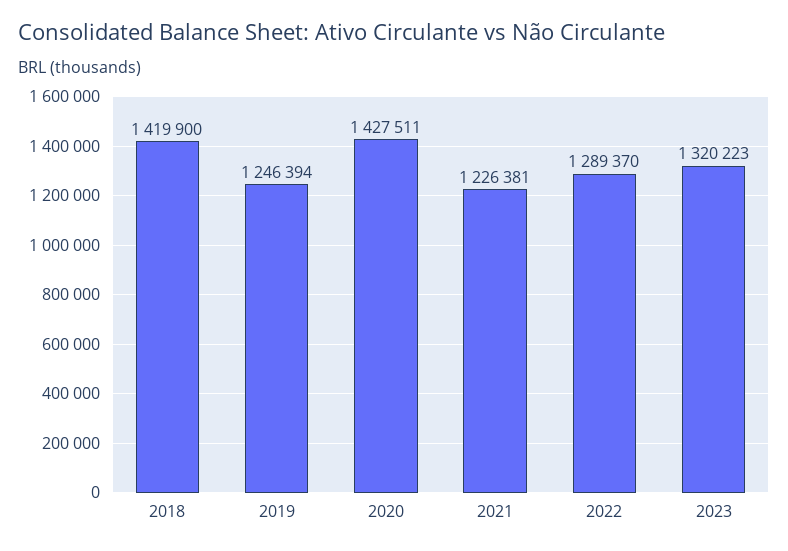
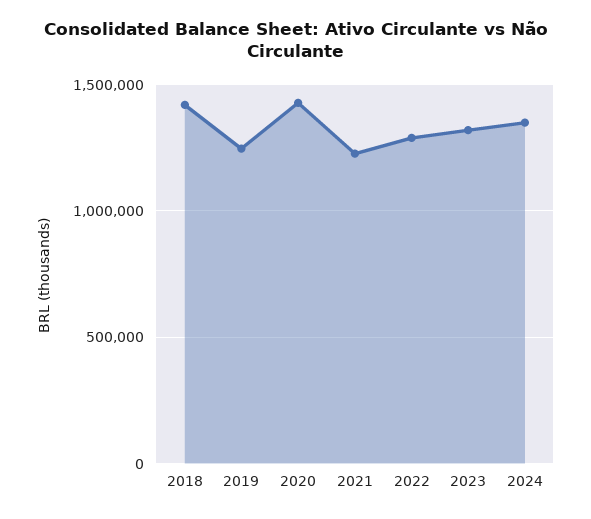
2024: none -> 1350000

